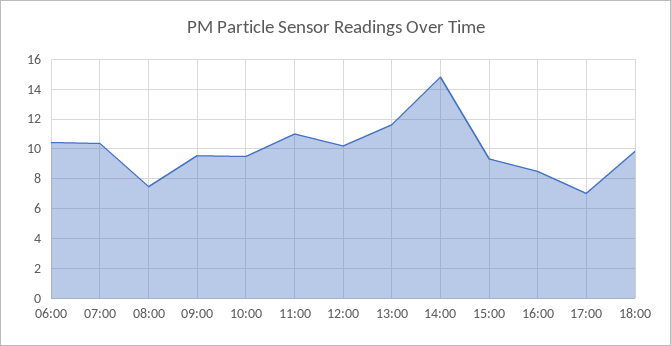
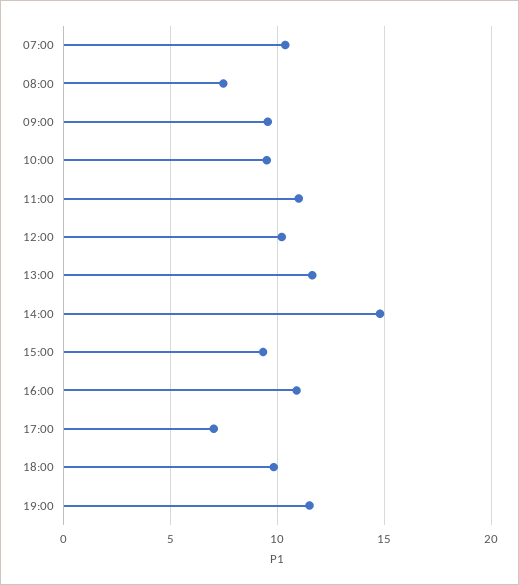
06:00: 10.5 -> none
16:00: 8.5 -> 11
19:00: none -> 11.5

